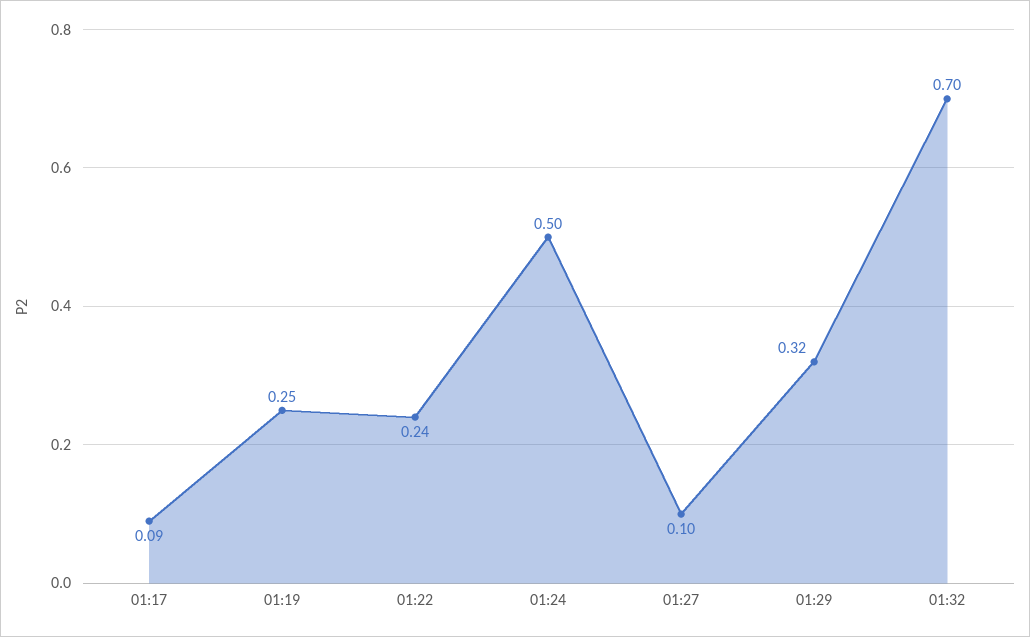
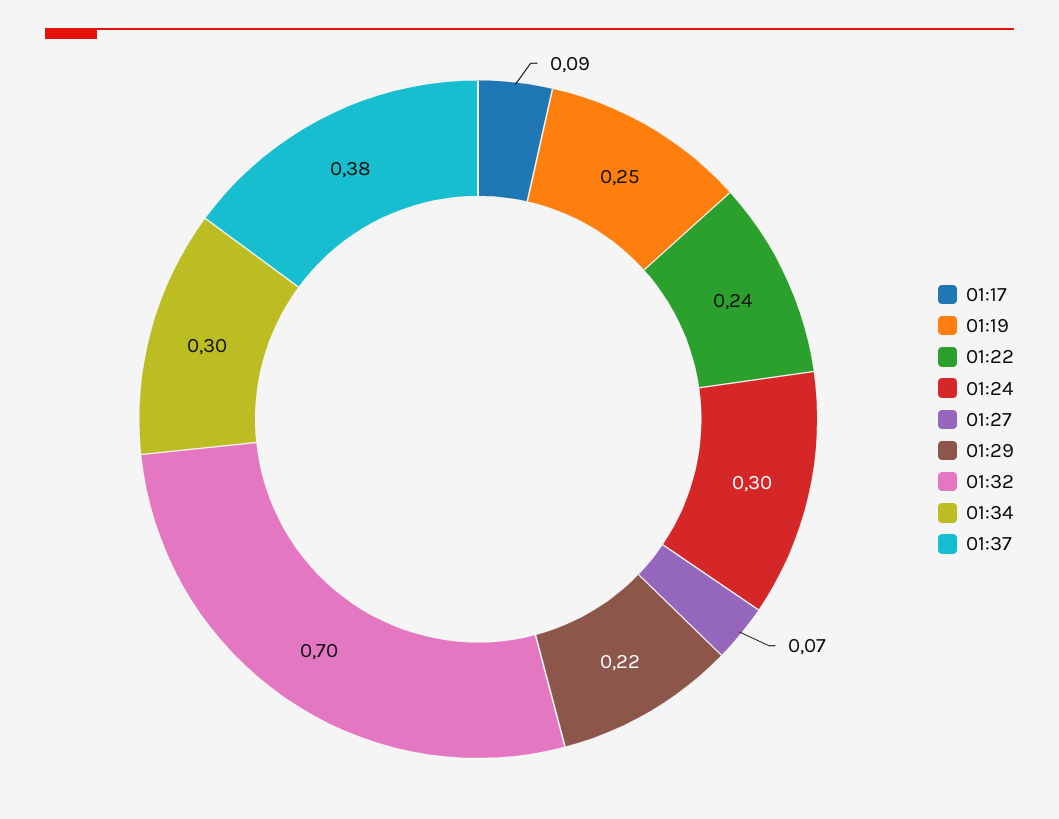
01:24: 0.5 -> 0.3
01:27: 0.1 -> 0.07
01:29: 0.32 -> 0.22
01:34: none -> 0.3
01:37: none -> 0.38

